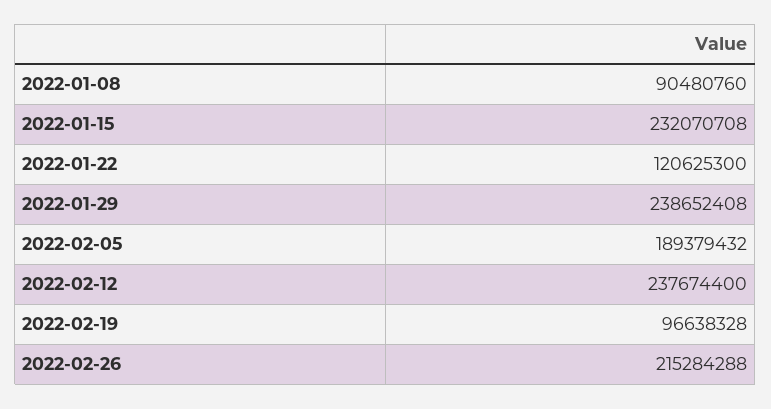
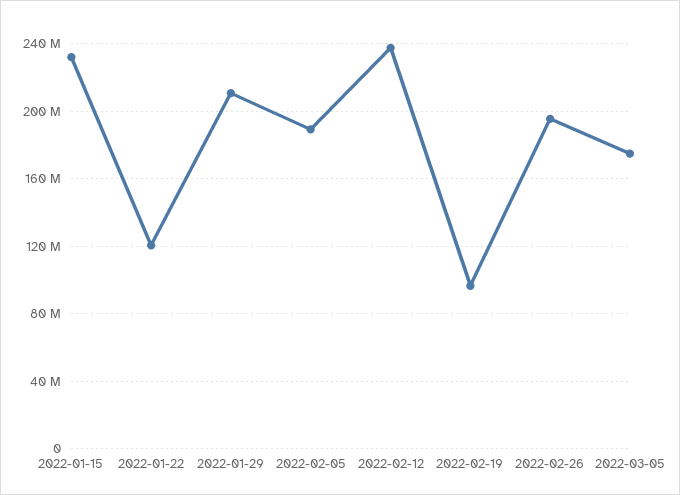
2022-01-08: 90480760 -> none
2022-01-29: 238652408 -> 210000000
2022-02-26: 215284288 -> 195000000
2022-03-05: none -> 175000000

